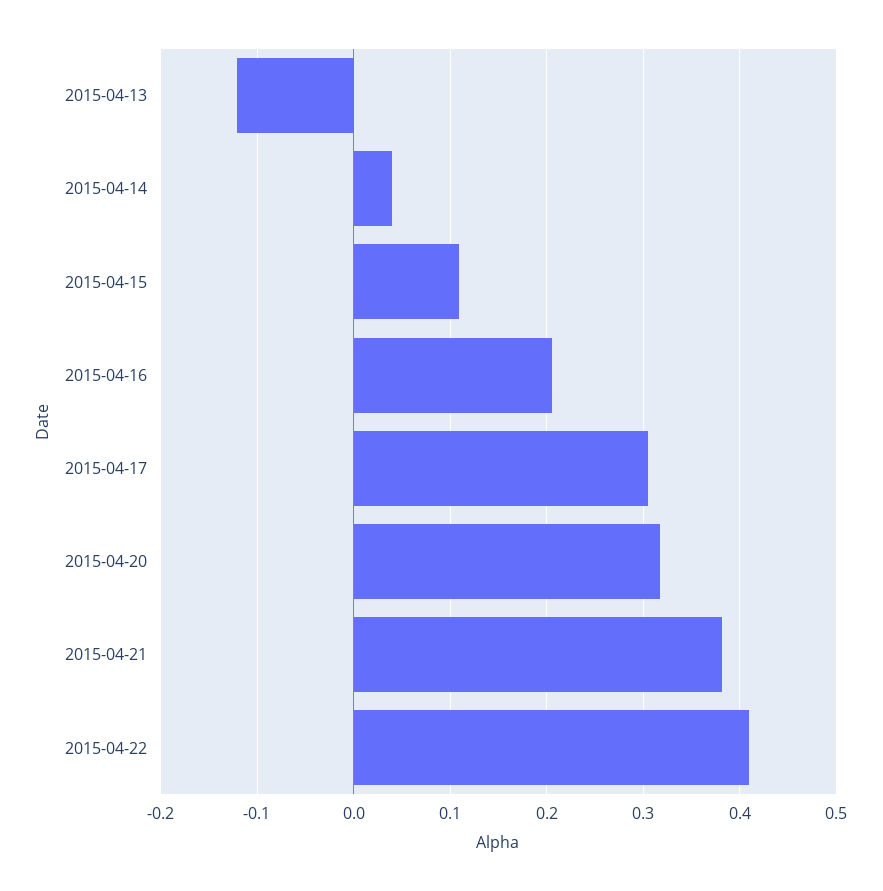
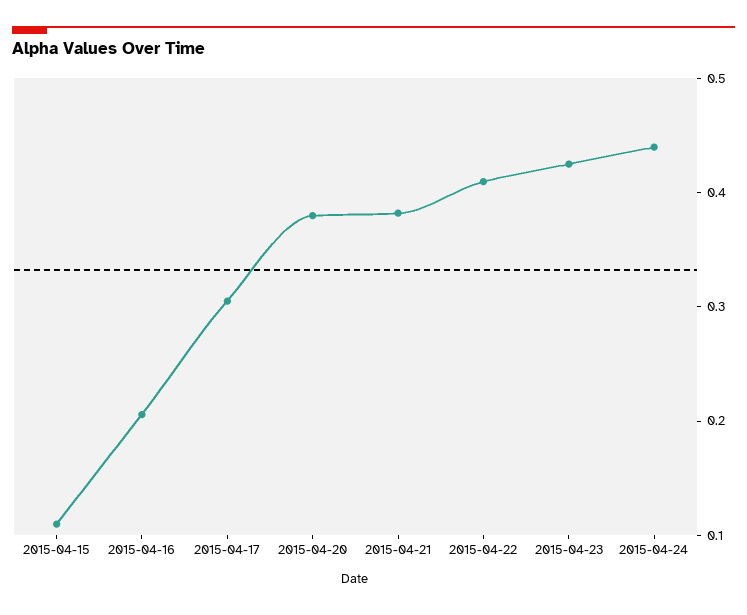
2015-04-13: -0.12 -> none
2015-04-14: 0.04 -> none
2015-04-20: 0.32 -> 0.38
2015-04-23: none -> 0.42
2015-04-24: none -> 0.44

